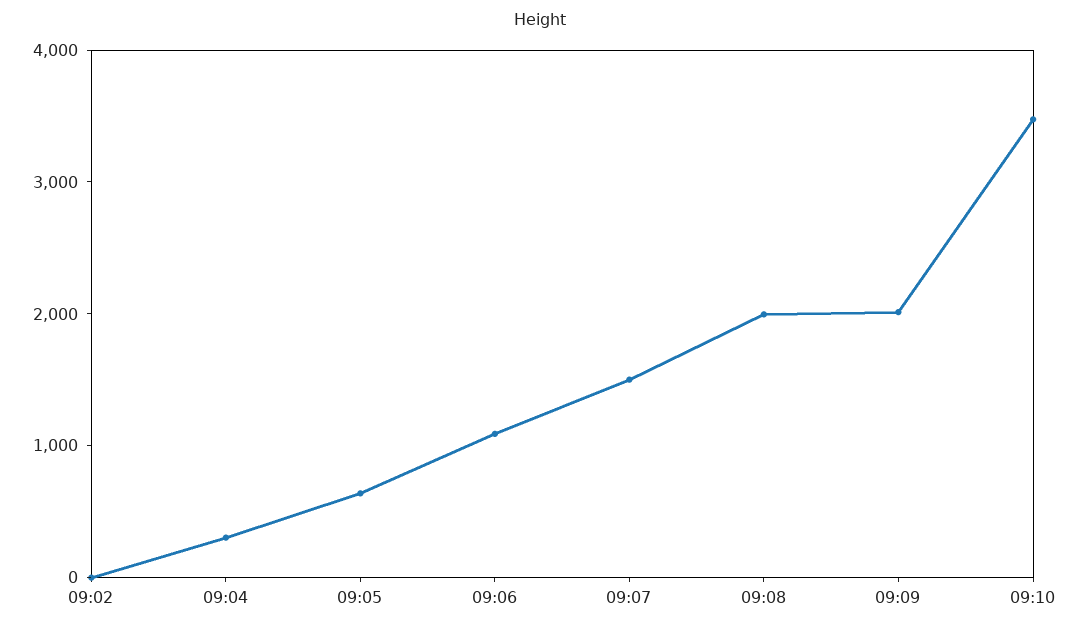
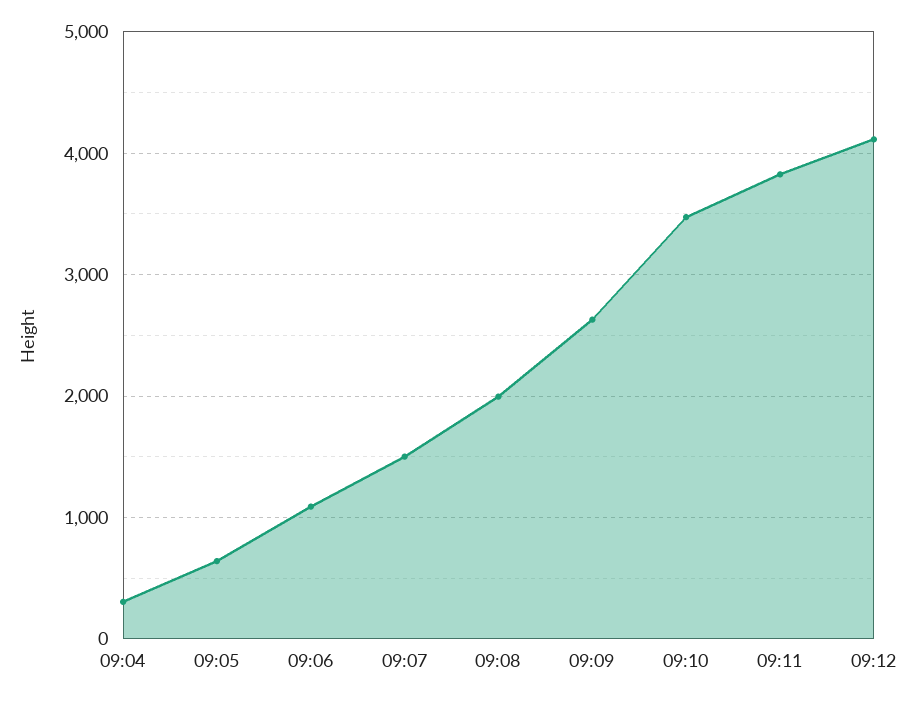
09:02: 0 -> none
09:09: 2000 -> 2600
09:11: none -> 3800
09:12: none -> 4100

